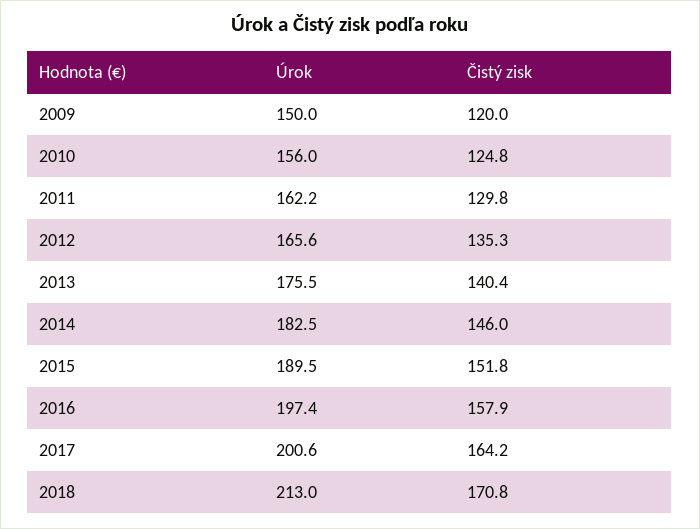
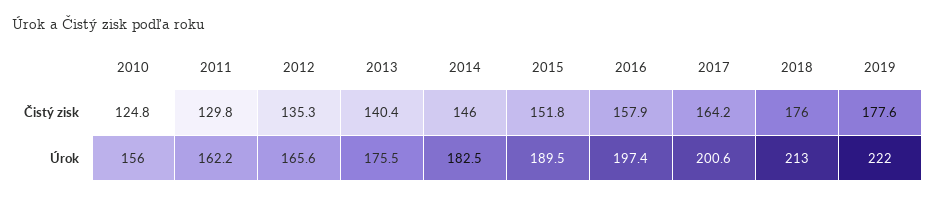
Úrok, 2009: 150 -> none
Čistý zisk, 2009: 120 -> none
Čistý zisk, 2018: 170.8 -> 176
Čistý zisk, 2019: none -> 177.6
Úrok, 2019: none -> 222

